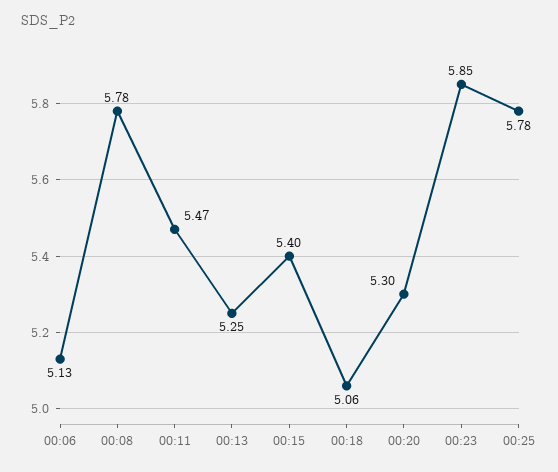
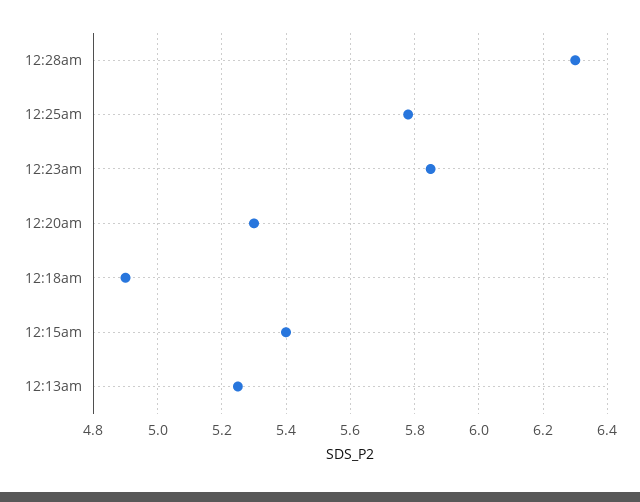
00:06: 5.13 -> none
00:08: 5.78 -> none
00:11: 5.47 -> none
00:18: 5.06 -> 4.9
12:28am: none -> 6.3

